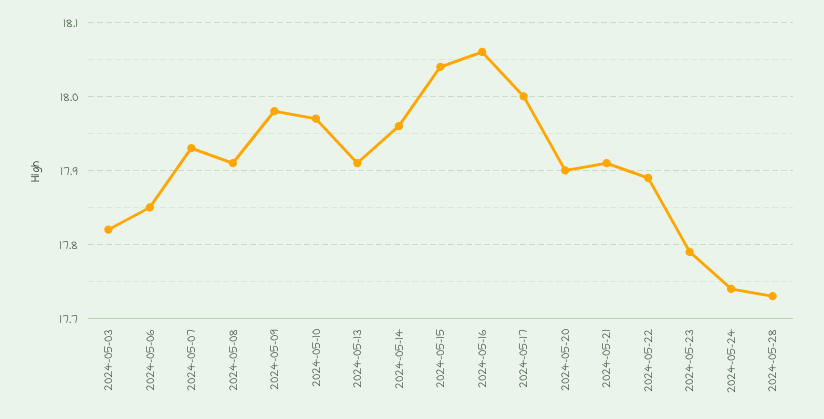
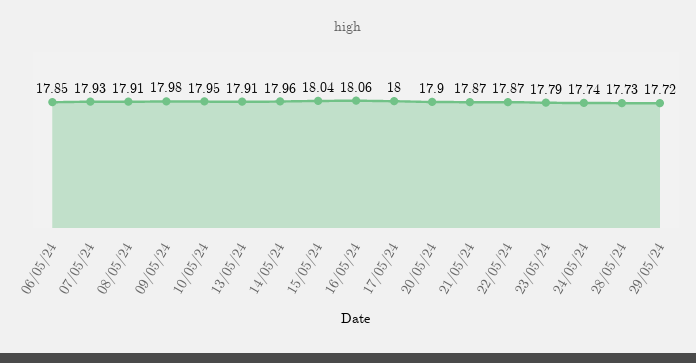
2024-05-03: 17.82 -> none
2024-05-10: 17.97 -> 17.95
2024-05-21: 17.91 -> 17.87
2024-05-22: 17.89 -> 17.87
29/05/24: none -> 17.72

